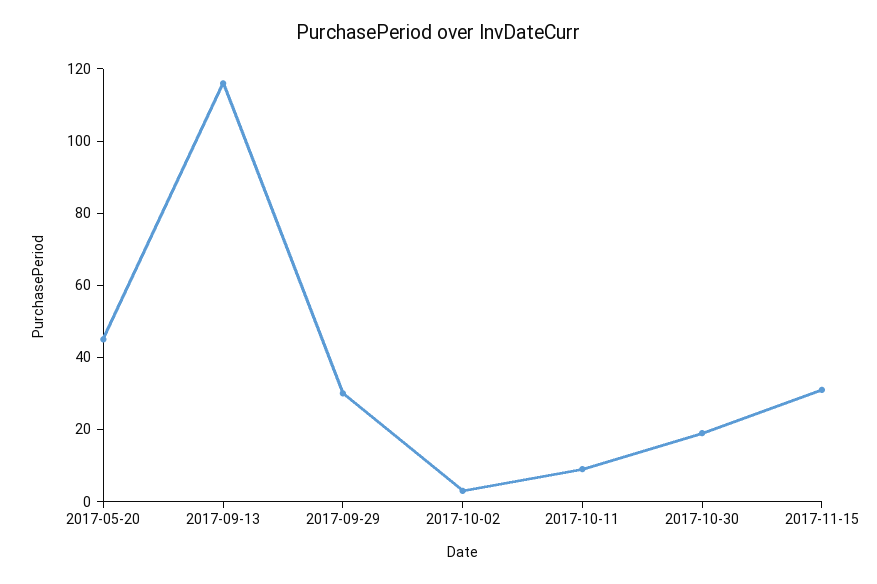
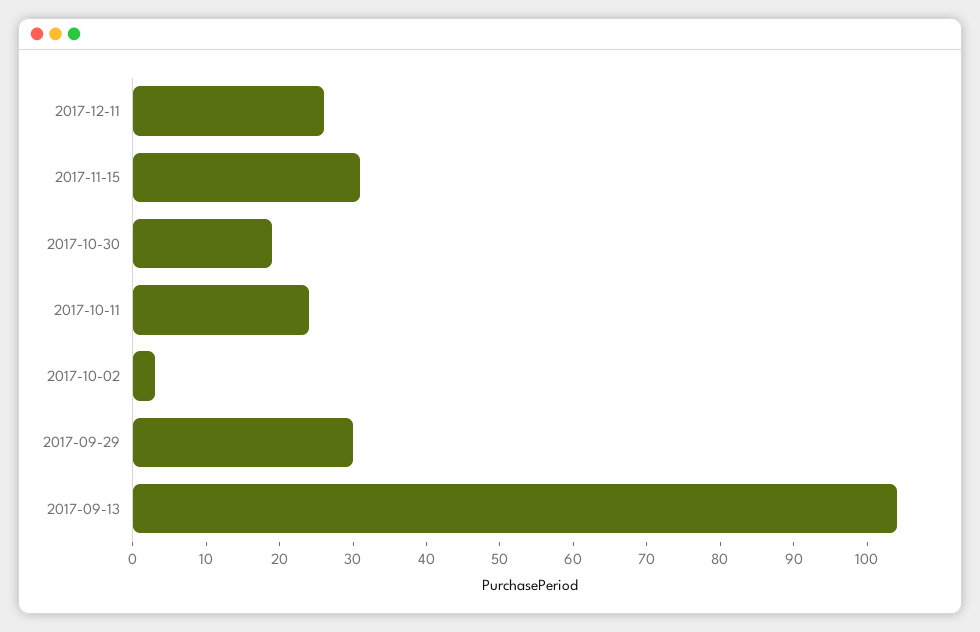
2017-05-20: 45 -> none
2017-09-13: 115 -> 105
2017-10-11: 10 -> 25
2017-12-11: none -> 25

